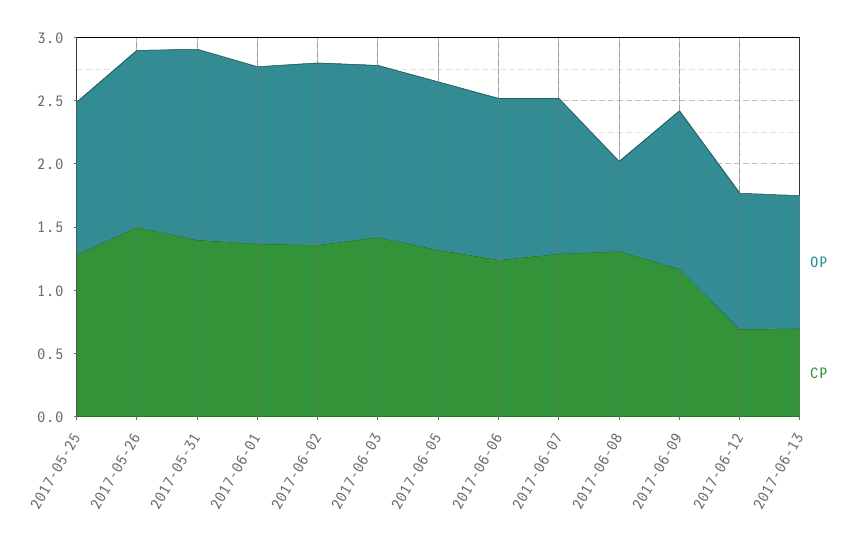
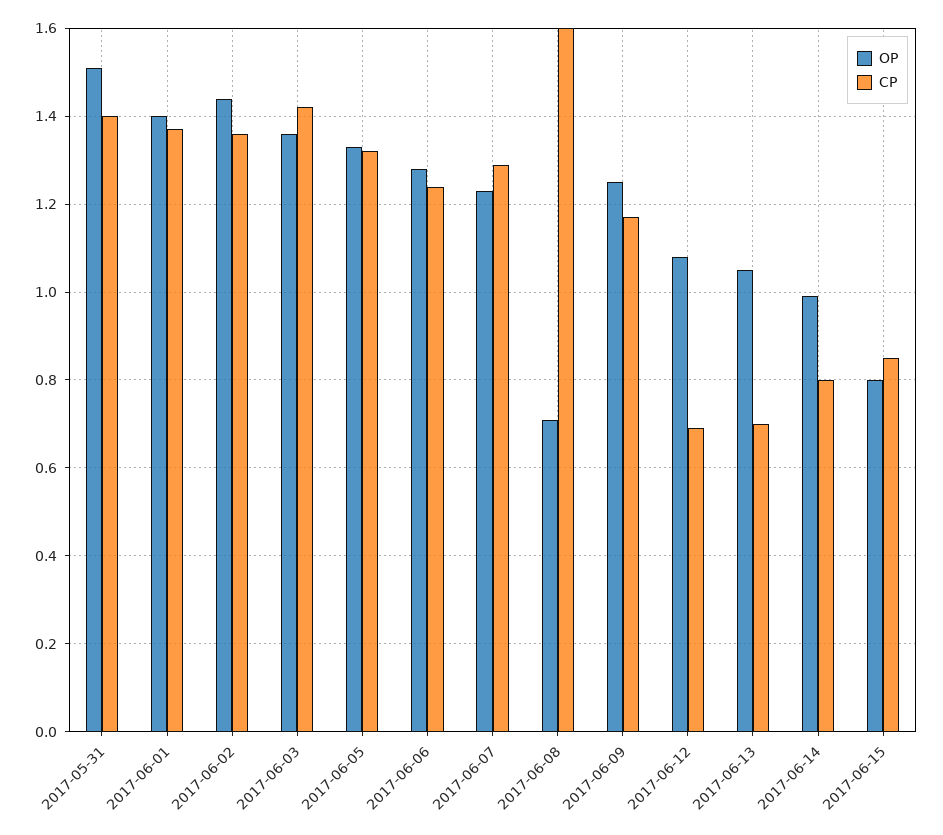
OP, 2017-05-25: 1.2 -> none
CP, 2017-05-25: 1.3 -> none
OP, 2017-05-26: 1.4 -> none
CP, 2017-05-26: 1.5 -> none
CP, 2017-06-08: 1.3 -> 1.6
OP, 2017-06-14: none -> 1
CP, 2017-06-14: none -> 0.8
OP, 2017-06-15: none -> 0.8
CP, 2017-06-15: none -> 0.85

